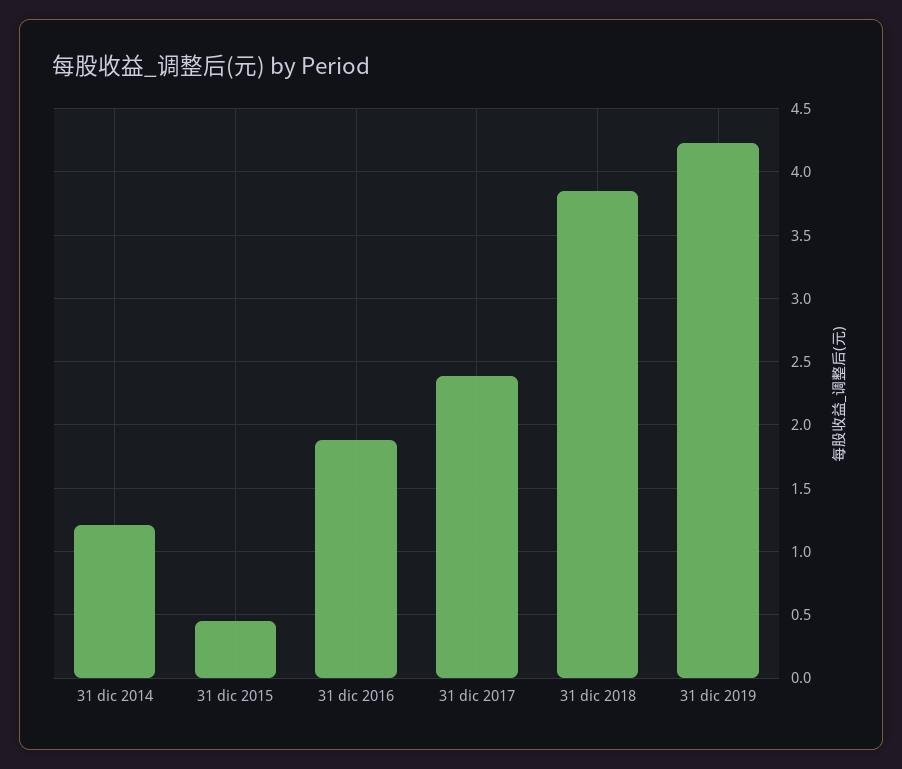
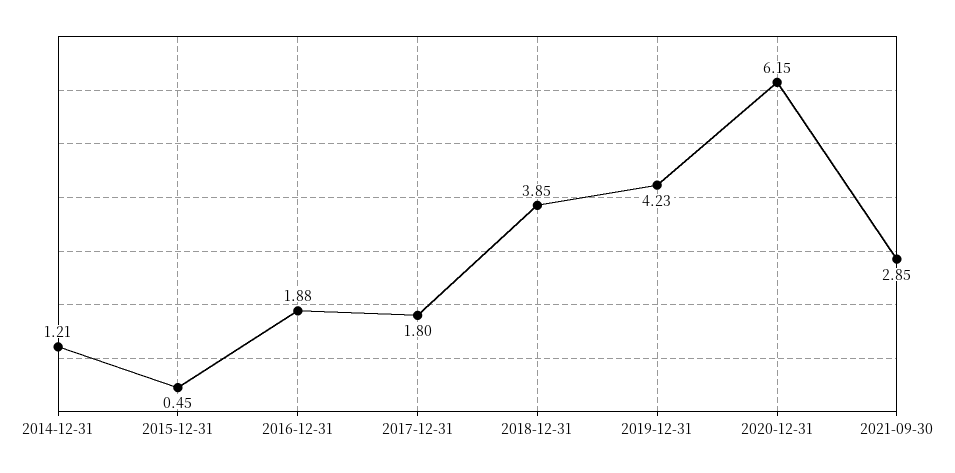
31 dic 2017: 2.4 -> 1.8
2020-12-31: none -> 6.15
2021-09-30: none -> 2.85

